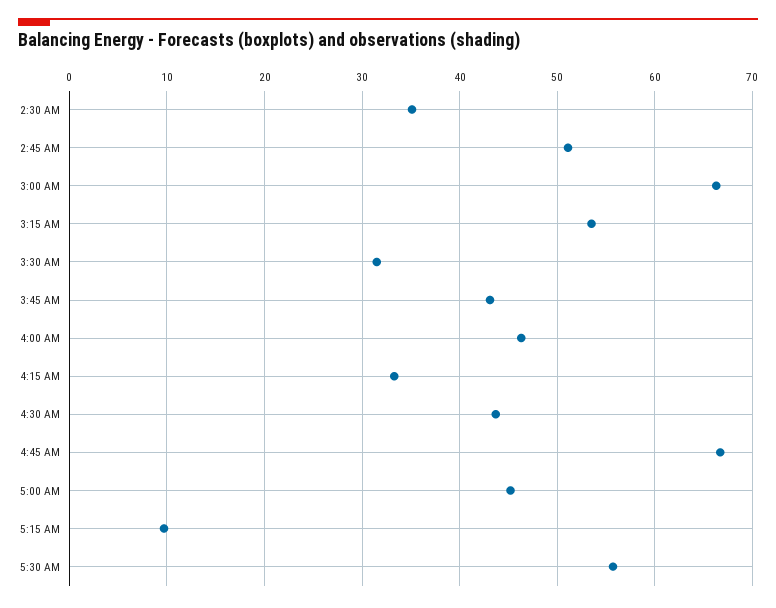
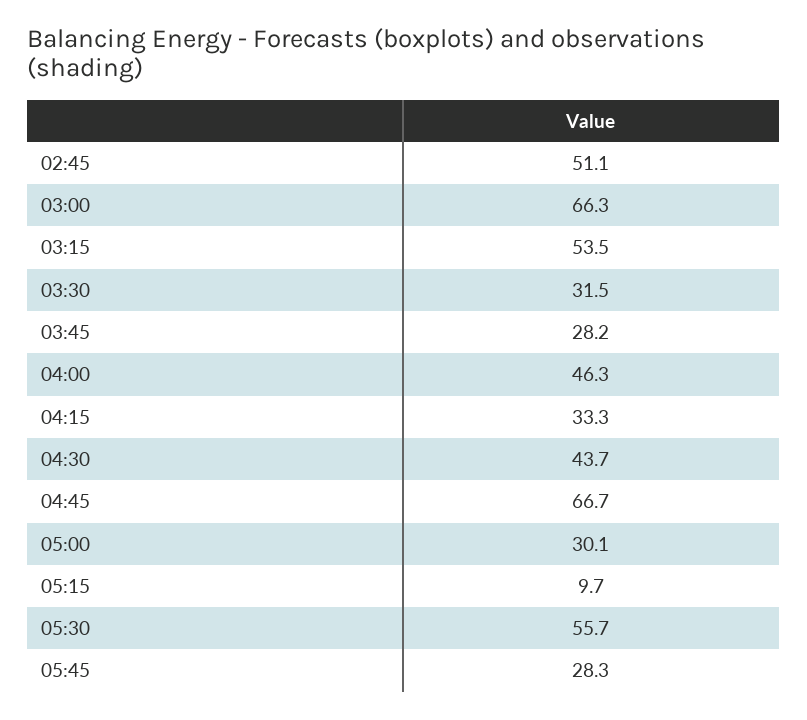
2:30 AM: 35 -> none
3:45 AM: 43 -> 28.2
5:00 AM: 45 -> 30.1
05:45: none -> 28.3

